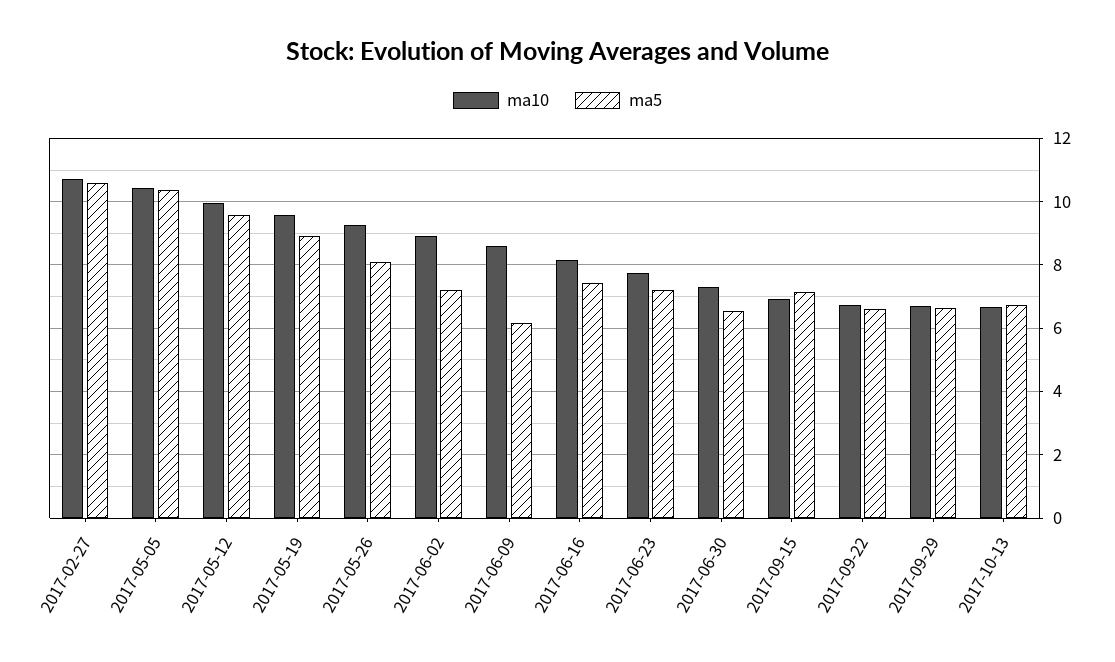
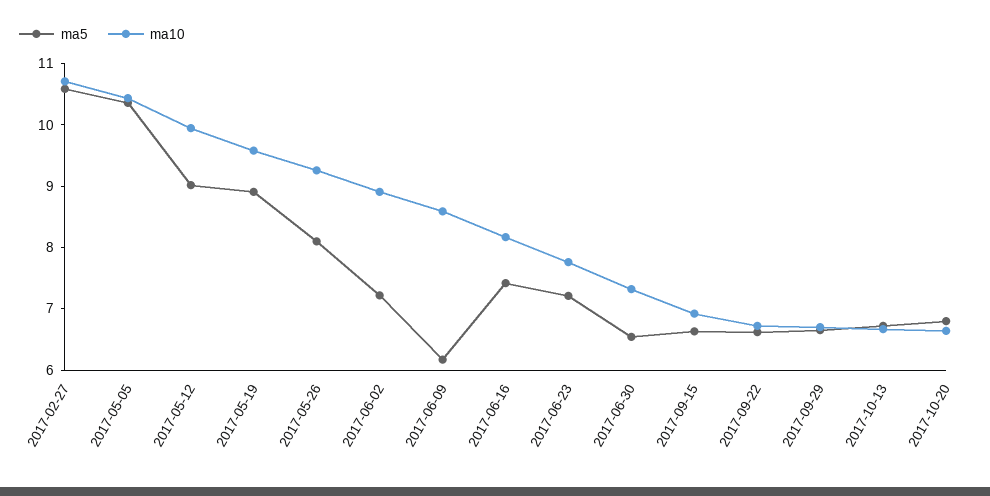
ma5, 2017-05-12: 9.6 -> 9
ma5, 2017-09-15: 7.2 -> 6.6
ma5, 2017-10-20: none -> 6.8
ma10, 2017-10-20: none -> 6.6

